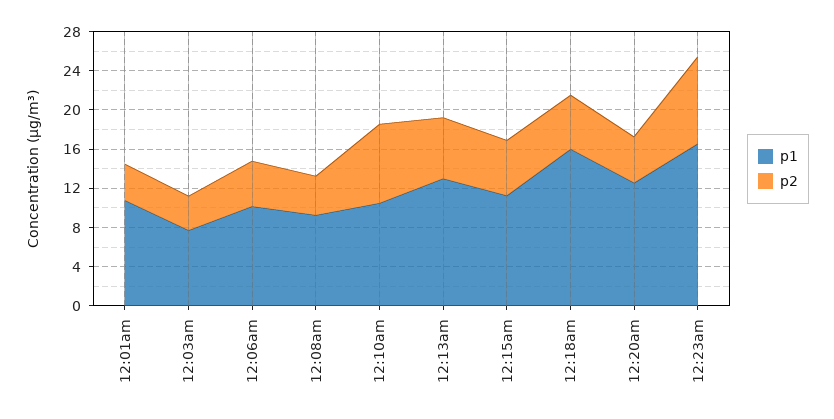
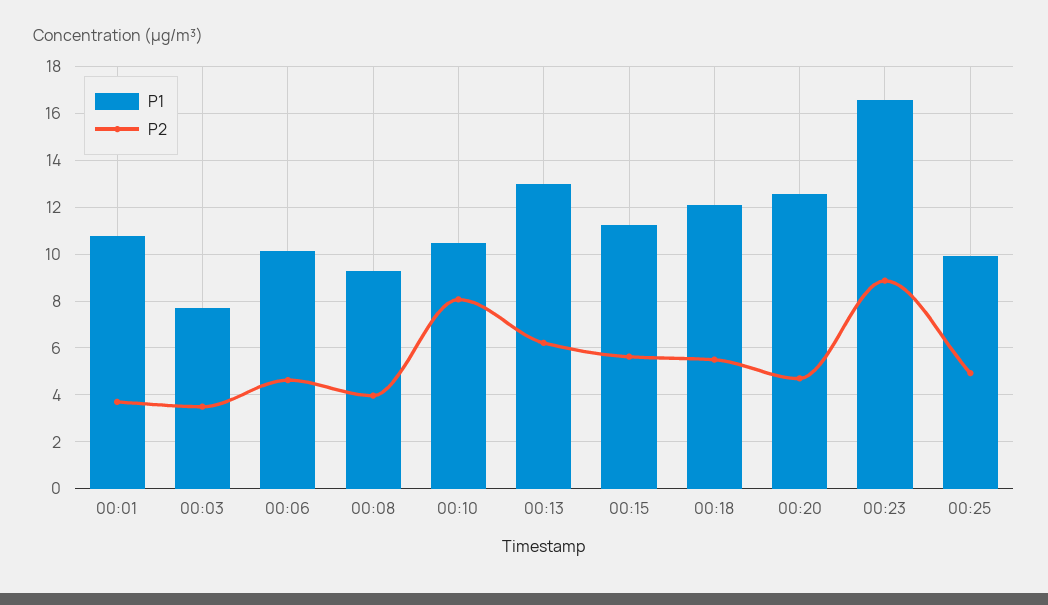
p1, 12:18am: 16 -> 12
p1, 00:25: none -> 10
p2, 00:25: none -> 5

